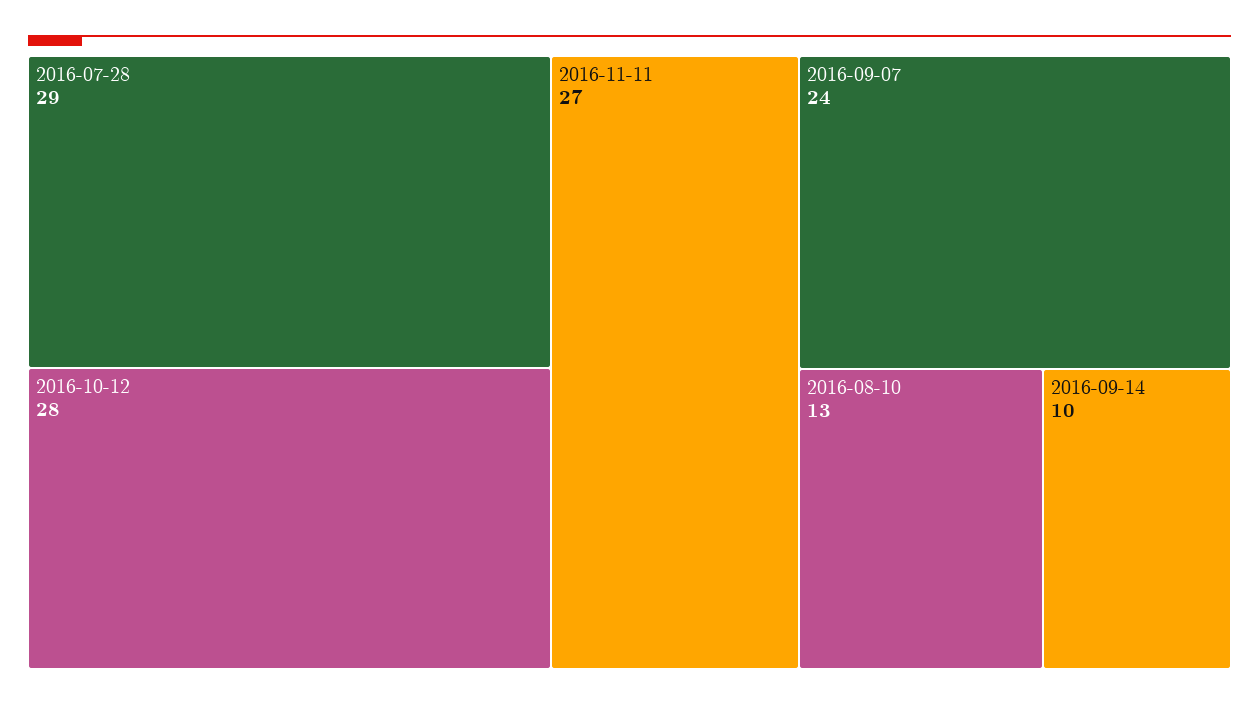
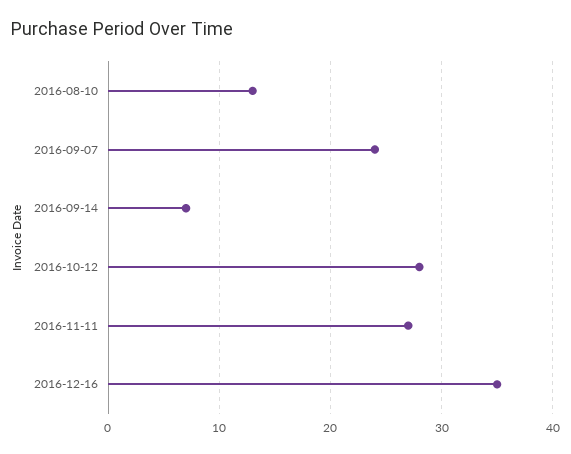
2016-07-28: 29 -> none
2016-09-14: 10 -> 7
2016-12-16: none -> 35

